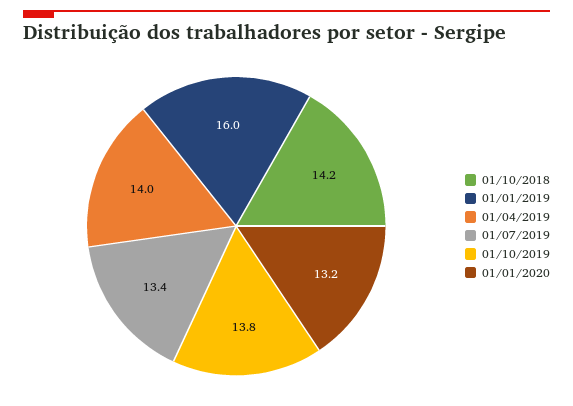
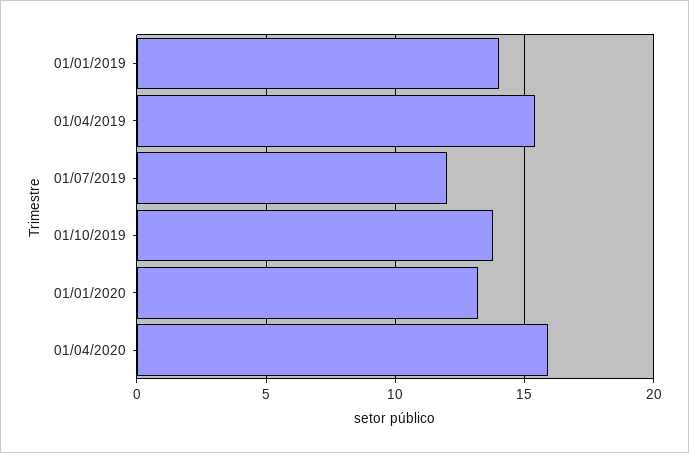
01/10/2018: 14.2 -> none
01/01/2019: 16 -> 14
01/04/2019: 14 -> 15.5
01/07/2019: 13.4 -> 12
01/04/2020: none -> 16

